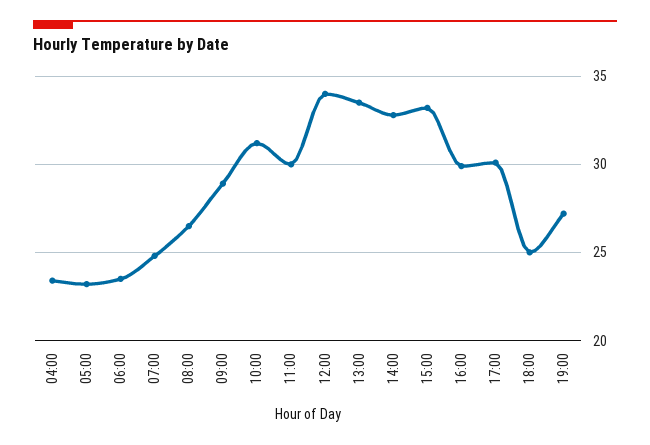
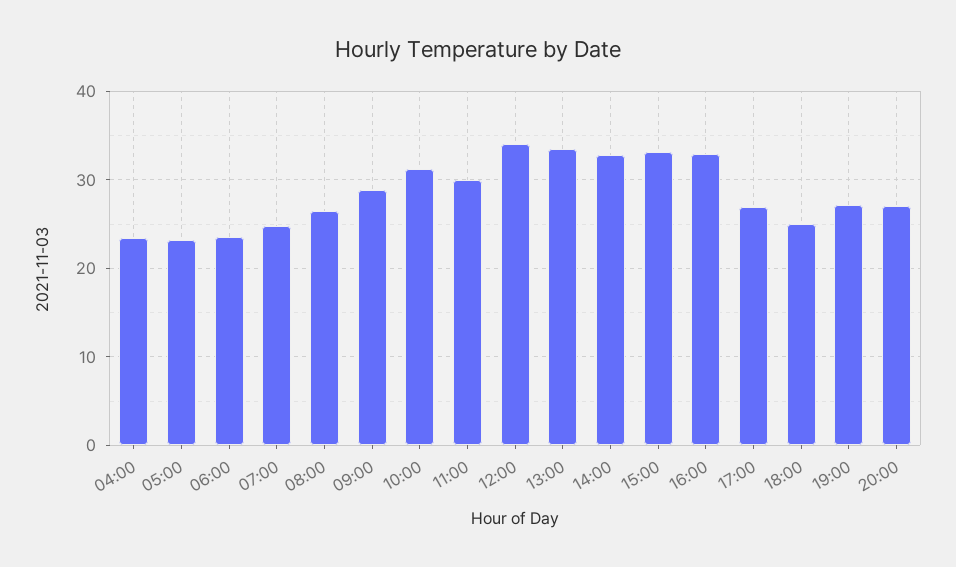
16:00: 30 -> 33
17:00: 30 -> 27
20:00: none -> 27

